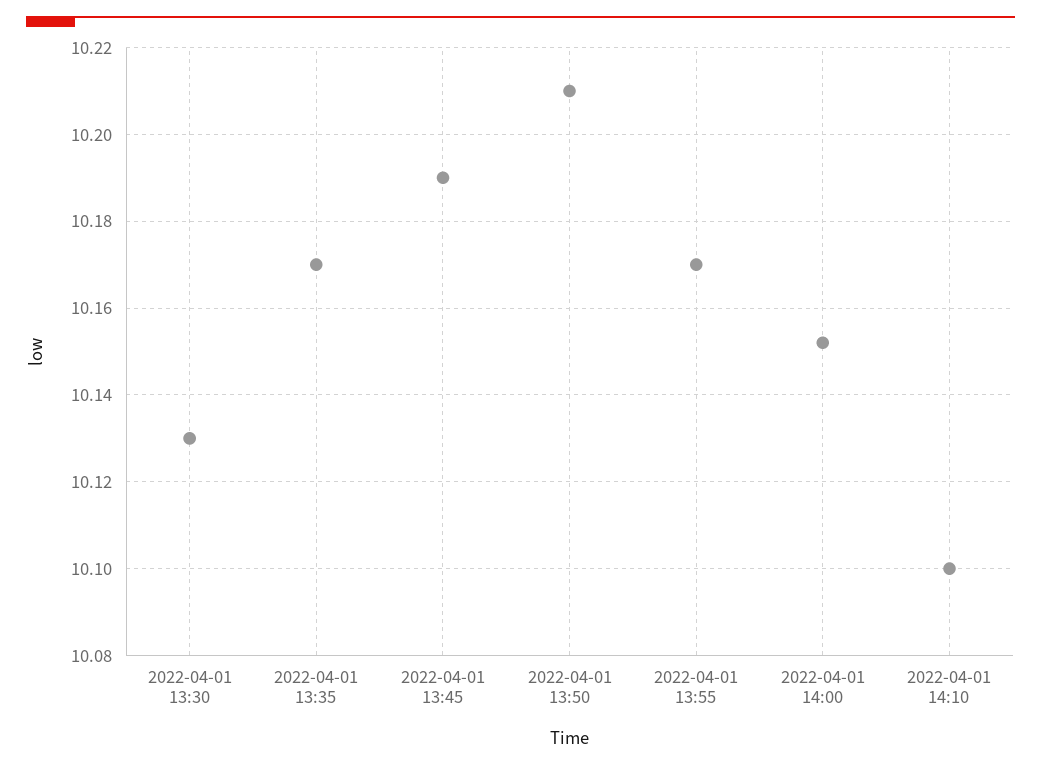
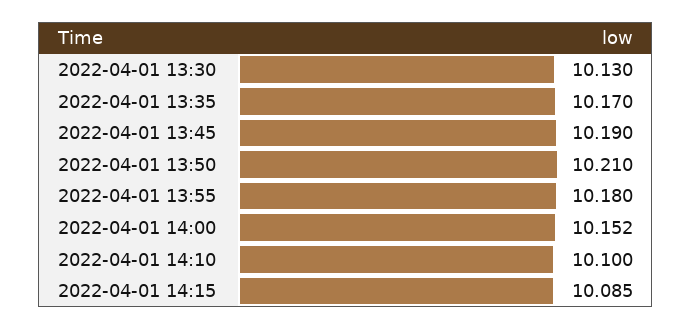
2022-04-01 13:55: 10.17 -> 10.18
2022-04-01 14:15: none -> 10.085

